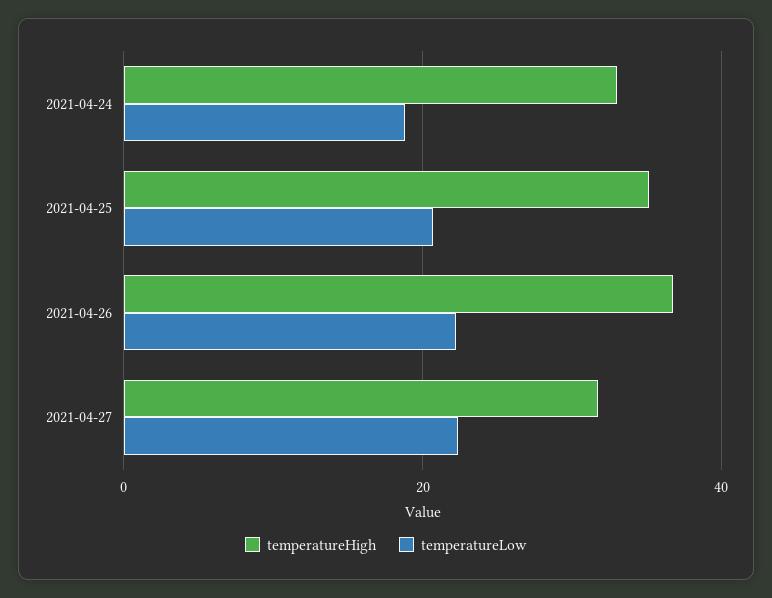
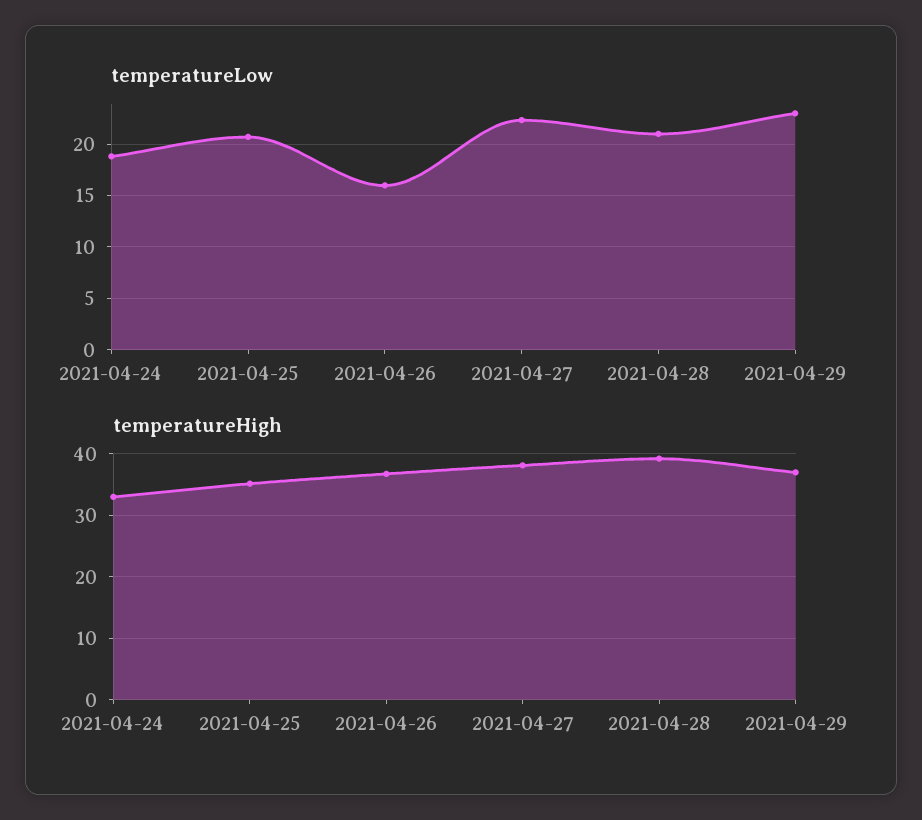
temperatureLow, 2021-04-26: 22 -> 16
temperatureHigh, 2021-04-27: 32 -> 38
temperatureLow, 2021-04-28: none -> 21
temperatureLow, 2021-04-29: none -> 23
temperatureHigh, 2021-04-28: none -> 39
temperatureHigh, 2021-04-29: none -> 37

